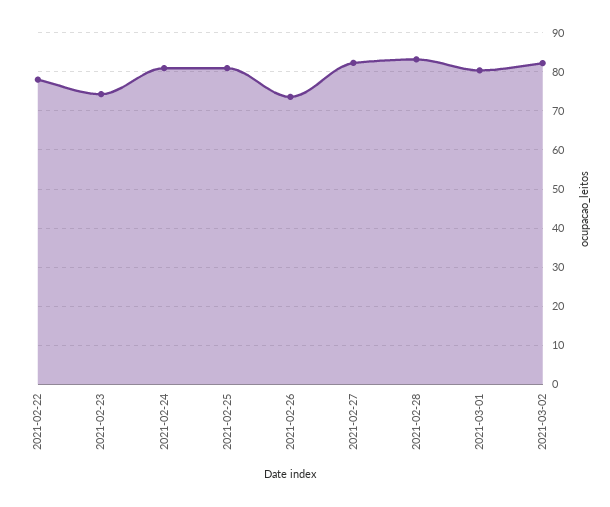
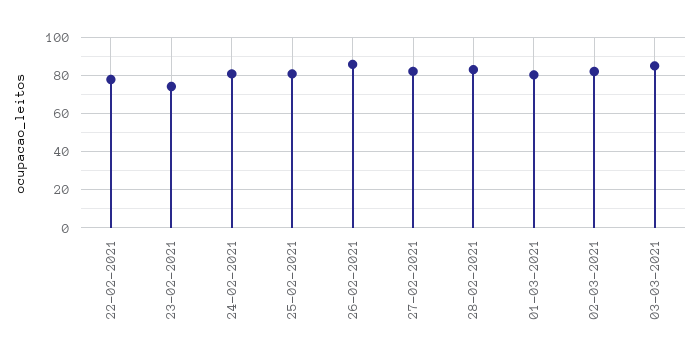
2021-02-26: 74 -> 85
03-03-2021: none -> 85

